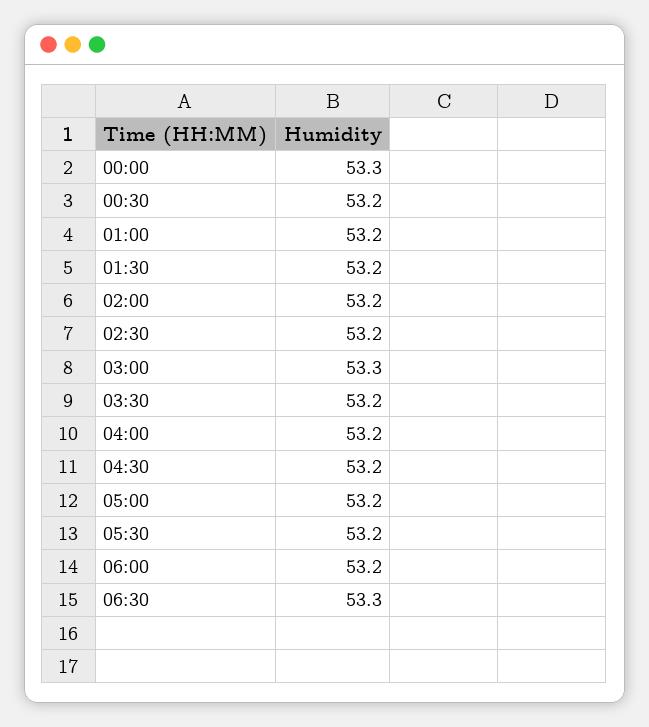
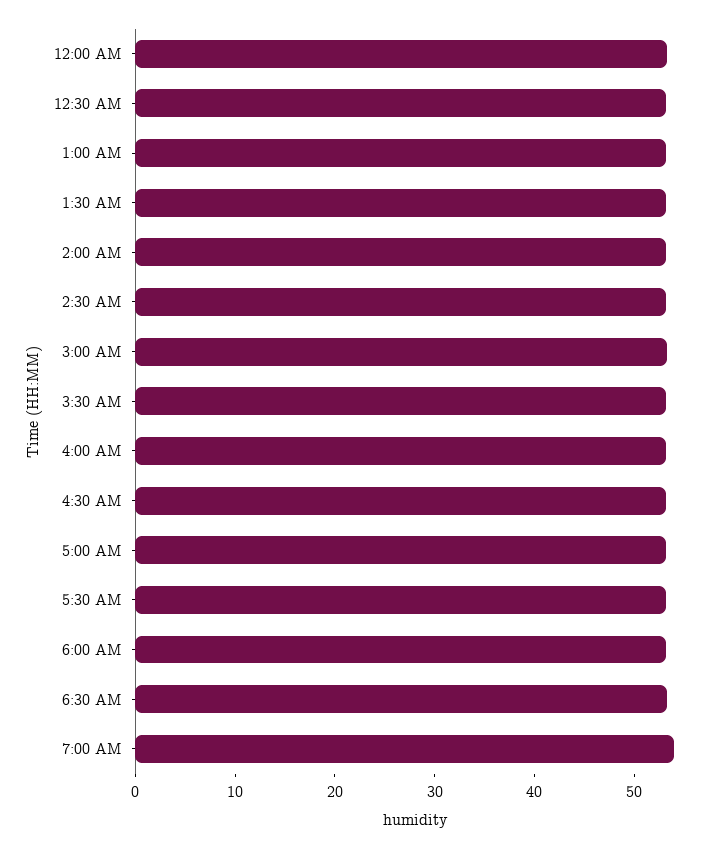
7:00 AM: none -> 54

